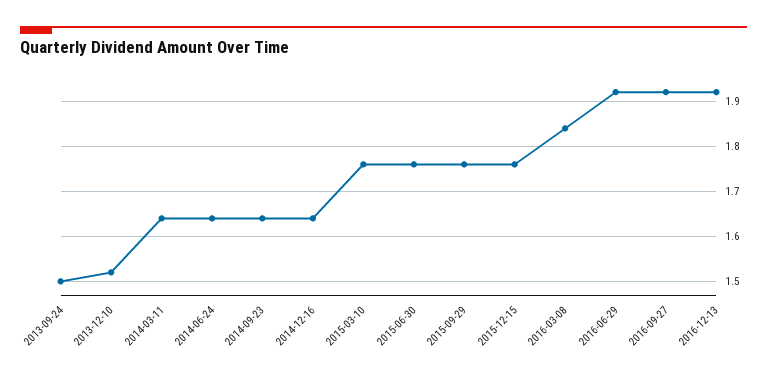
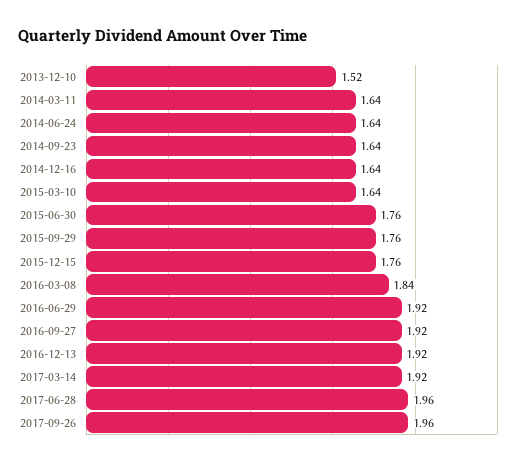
2013-09-24: 1.5 -> none
2015-03-10: 1.75 -> 1.64
2017-03-14: none -> 1.92
2017-06-28: none -> 1.96
2017-09-26: none -> 1.96

